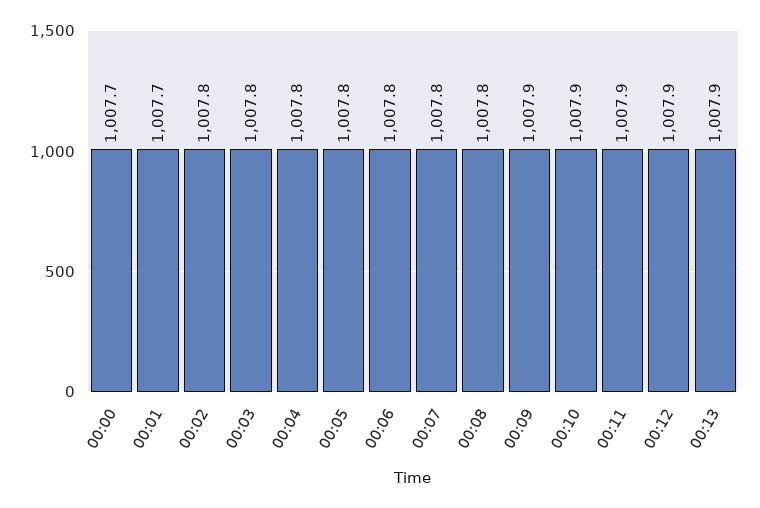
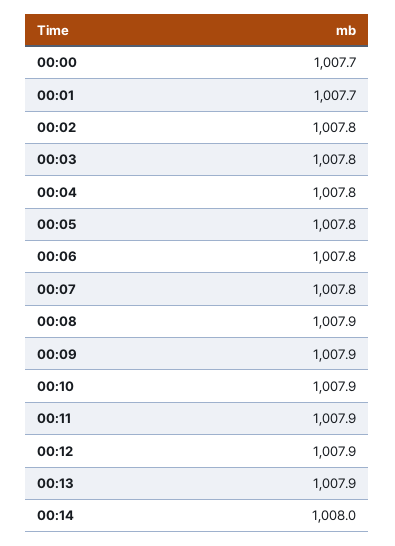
00:08: 1007.8 -> 1007.9
00:14: none -> 1008

